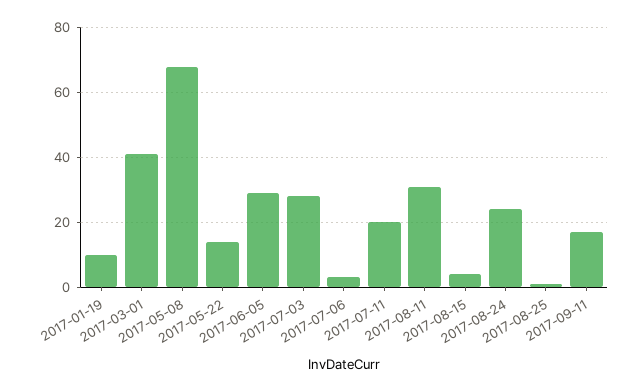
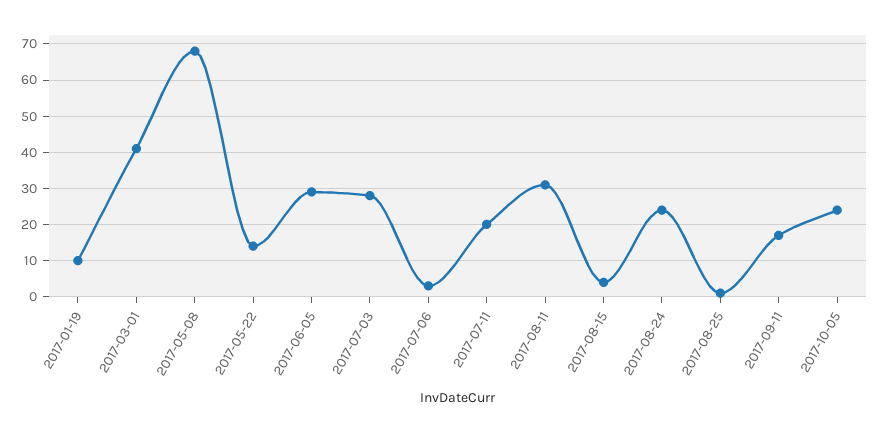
2017-10-05: none -> 25

